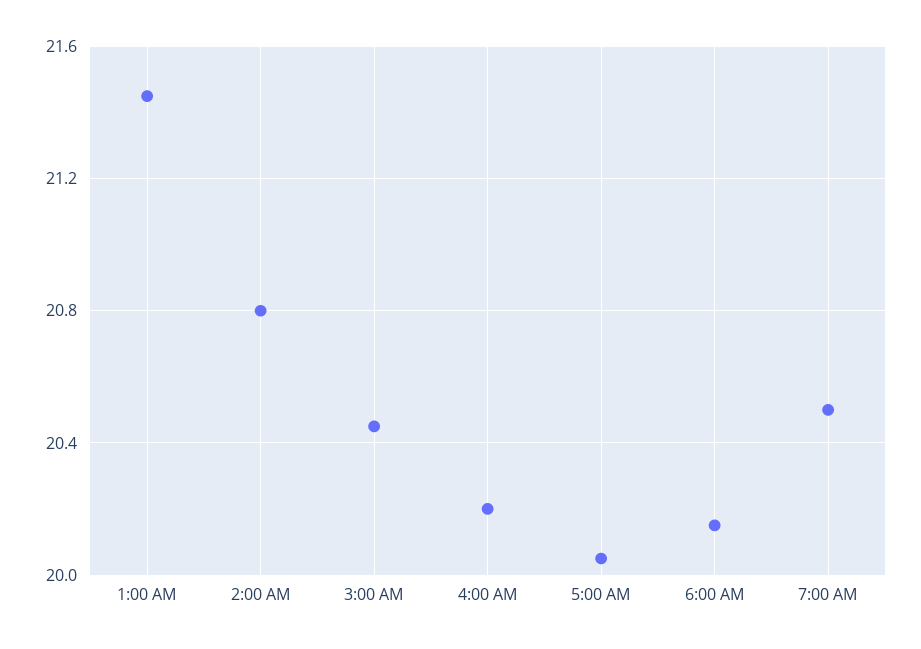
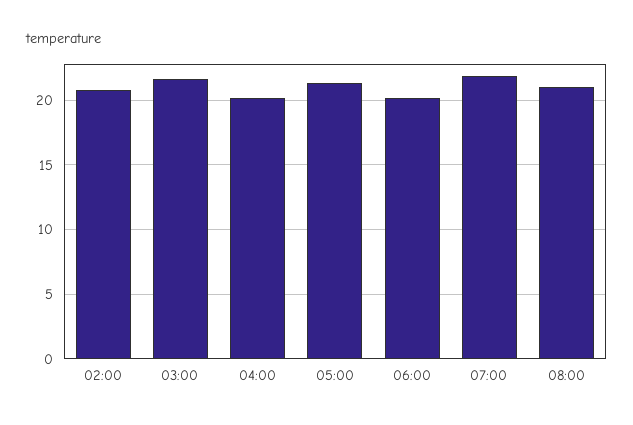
1:00 AM: 21.45 -> none
3:00 AM: 20.45 -> 21.5
5:00 AM: 20.05 -> 21.5
7:00 AM: 20.5 -> 22
08:00: none -> 21

